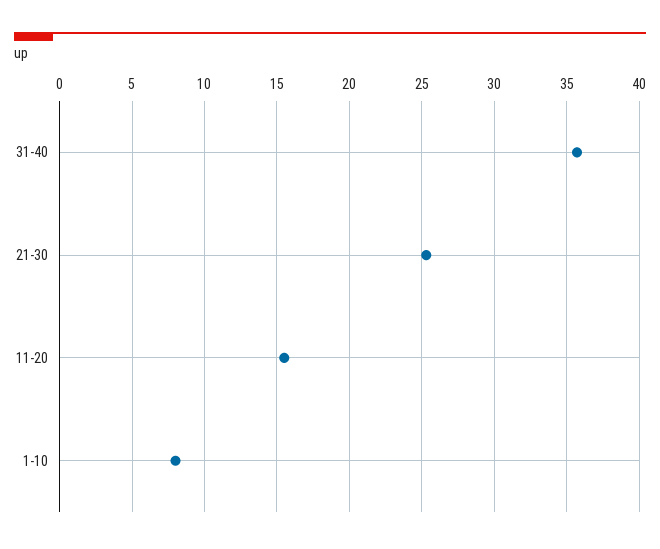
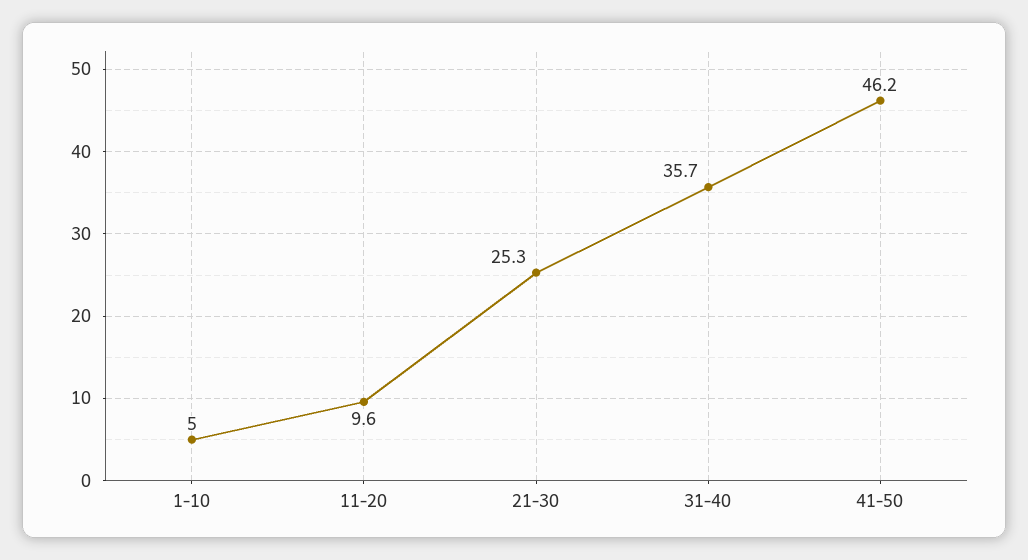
11-20: 15.5 -> 9.6
1-10: 8 -> 5
41-50: none -> 46.2

